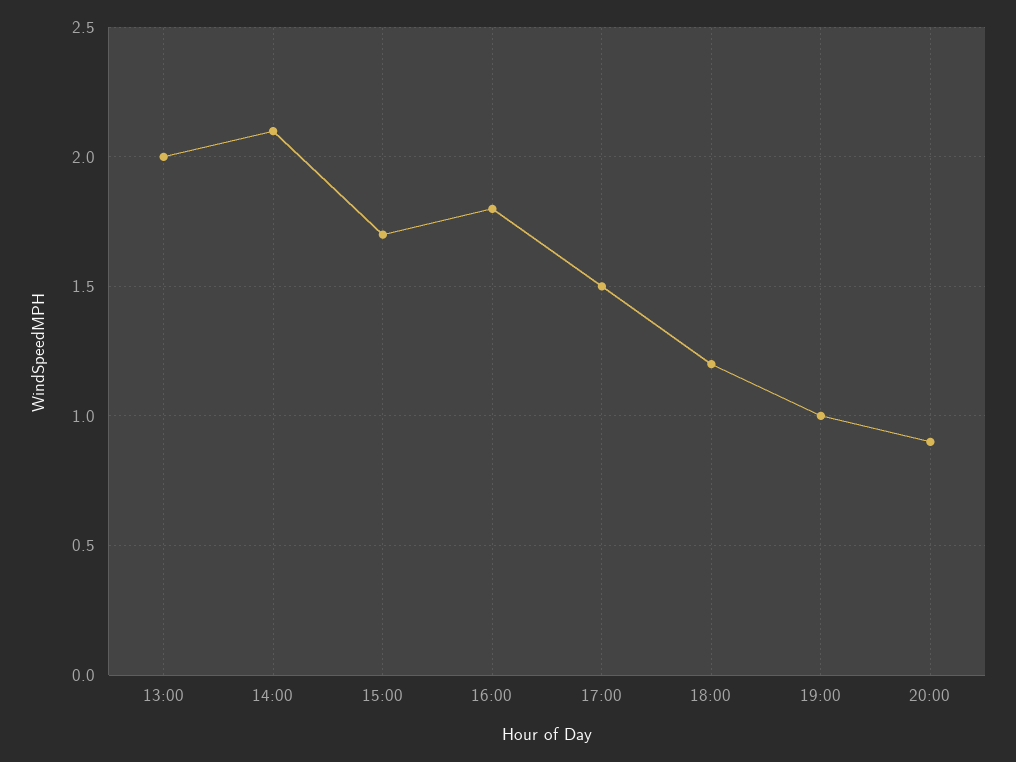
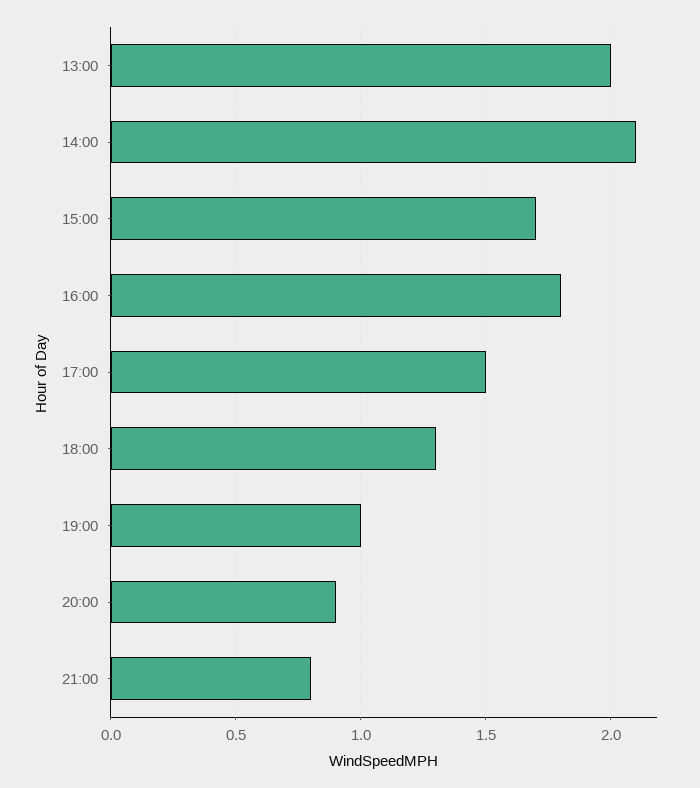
18:00: 1.2 -> 1.3
21:00: none -> 0.8

